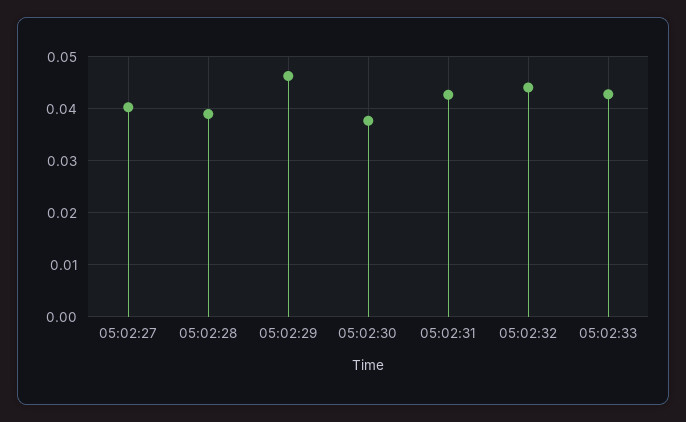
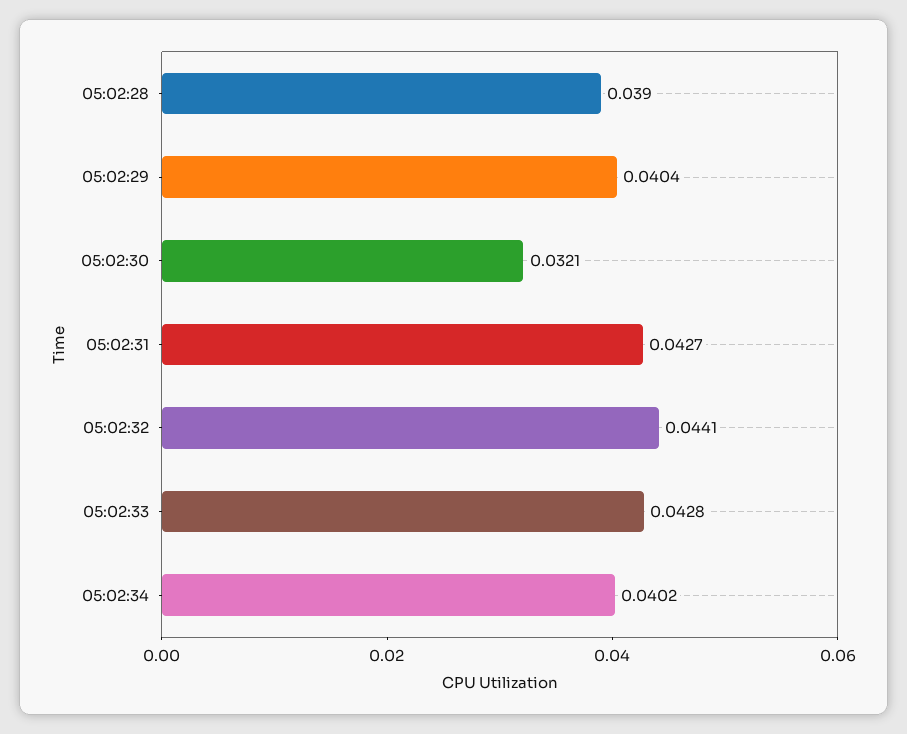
05:02:27: 0.04 -> none
05:02:29: 0.046 -> 0.0404
05:02:30: 0.038 -> 0.0321
05:02:34: none -> 0.0402

